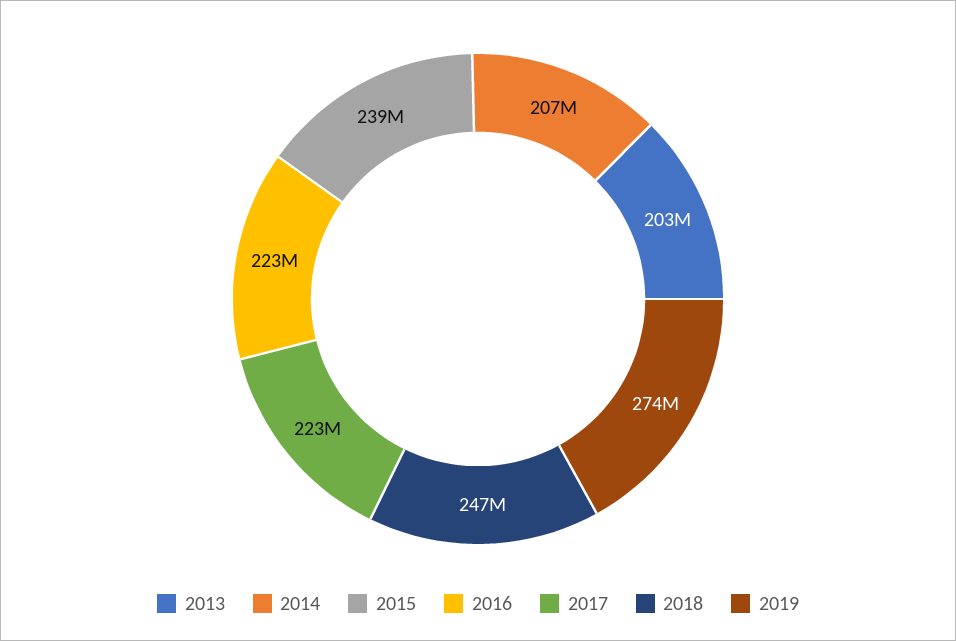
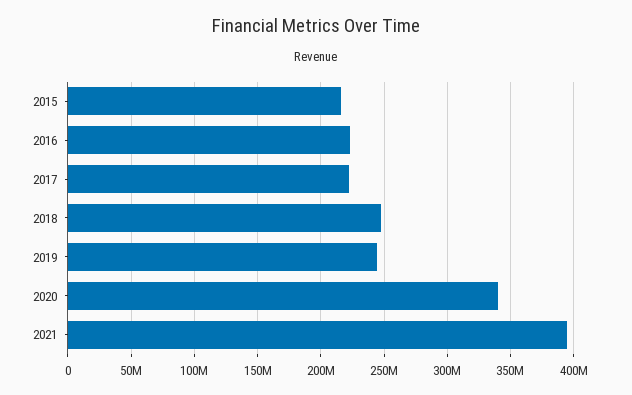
2013: 203000000 -> none
2014: 207000000 -> none
2015: 239000000 -> 215000000
2019: 274000000 -> 245000000
2020: none -> 340000000
2021: none -> 395000000

